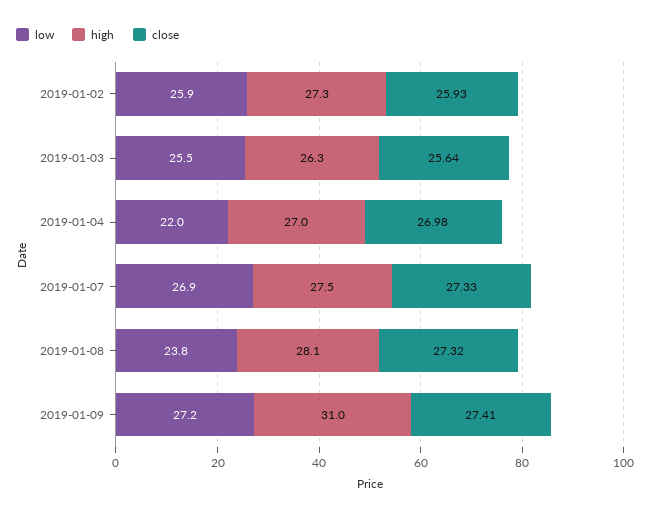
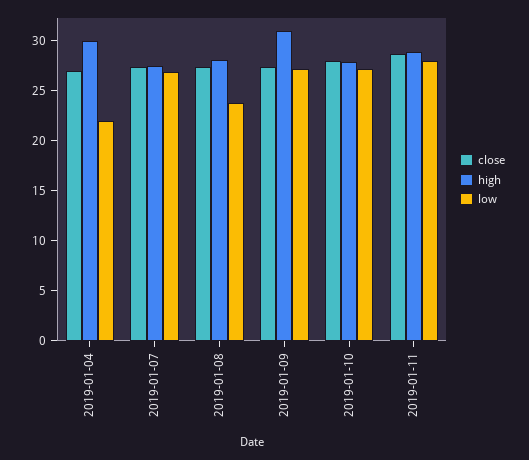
low, 2019-01-02: 25.9 -> none
high, 2019-01-02: 27.3 -> none
close, 2019-01-02: 25.93 -> none
low, 2019-01-03: 25.5 -> none
high, 2019-01-03: 26.3 -> none
close, 2019-01-03: 25.64 -> none
high, 2019-01-04: 27 -> 30
close, 2019-01-10: none -> 28
high, 2019-01-10: none -> 28
low, 2019-01-10: none -> 27
close, 2019-01-11: none -> 29
high, 2019-01-11: none -> 29
low, 2019-01-11: none -> 28

